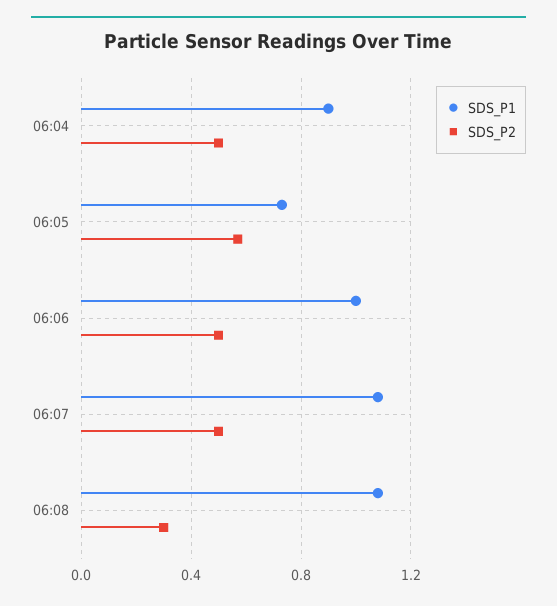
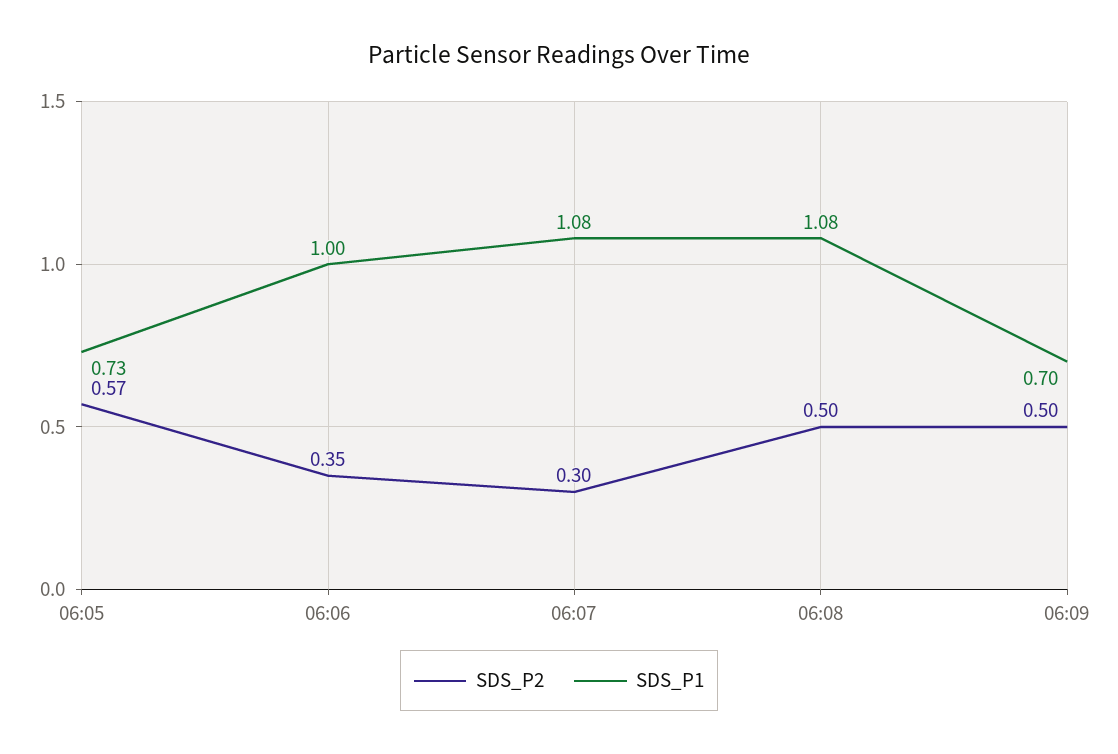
SDS_P1, 06:04: 0.9 -> none
SDS_P2, 06:04: 0.5 -> none
SDS_P2, 06:06: 0.5 -> 0.35
SDS_P2, 06:07: 0.5 -> 0.3
SDS_P2, 06:08: 0.3 -> 0.5
SDS_P2, 06:09: none -> 0.5
SDS_P1, 06:09: none -> 0.7

